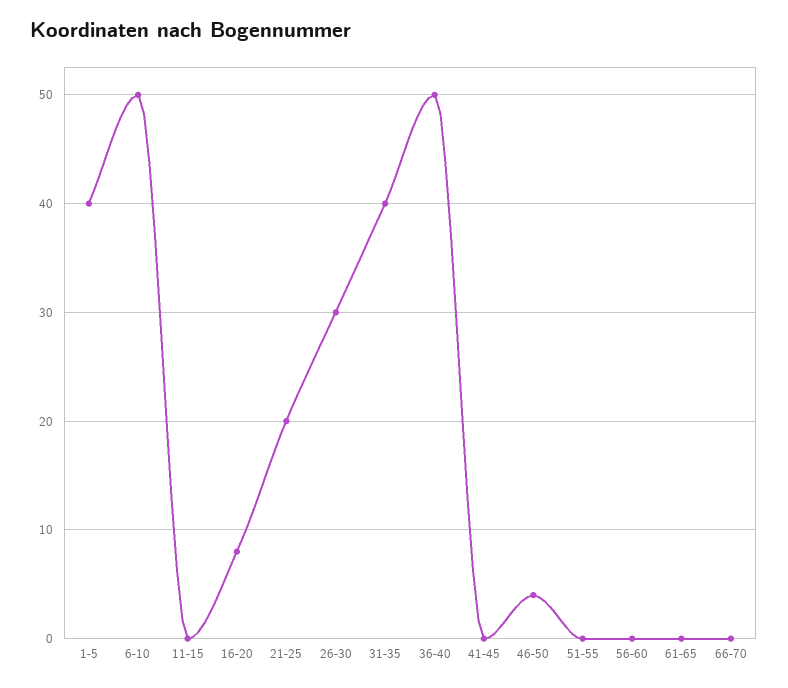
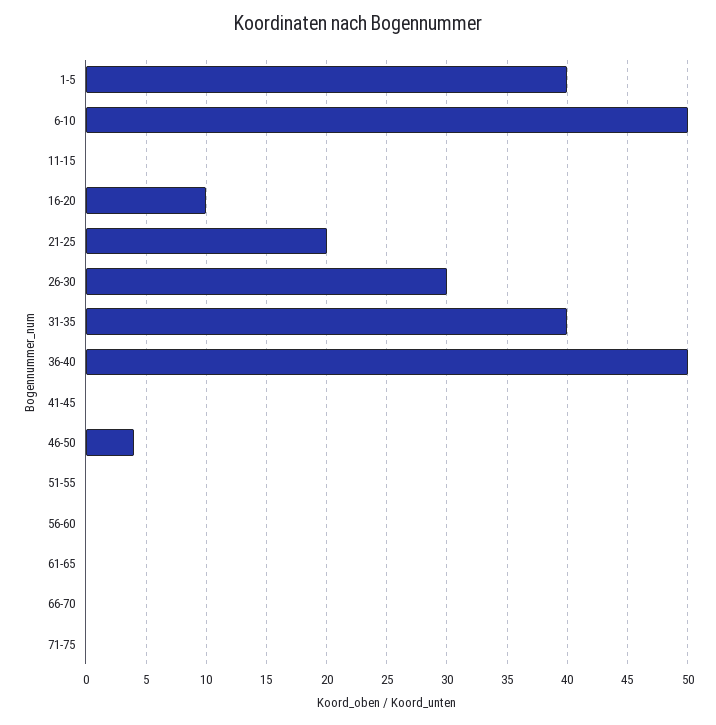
16-20: 8 -> 10
71-75: none -> 0

